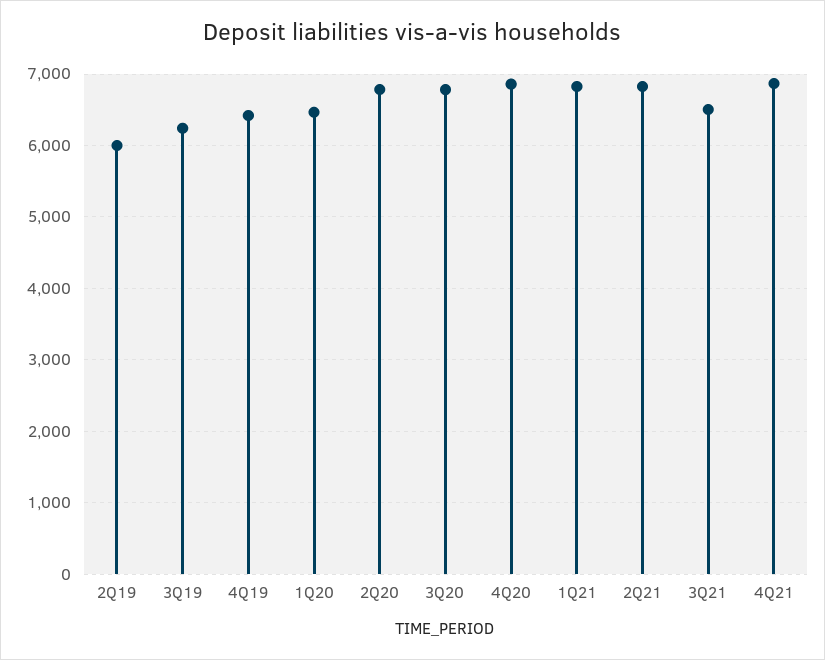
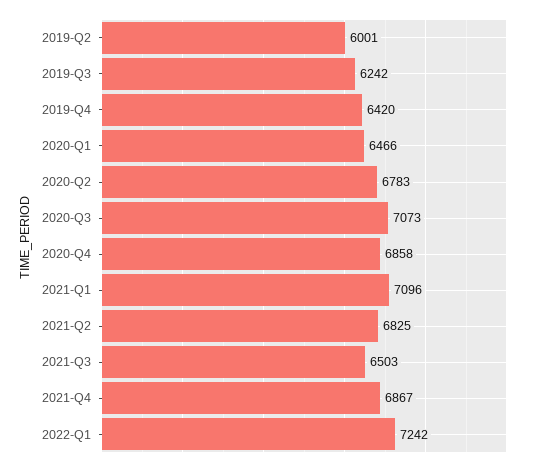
3Q20: 6800 -> 7073
1Q21: 6800 -> 7096
2022-Q1: none -> 7242

